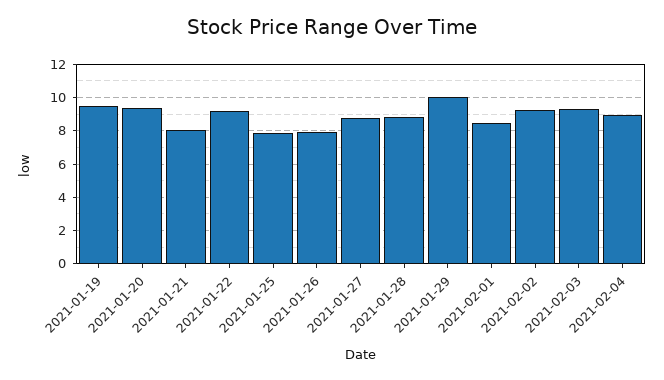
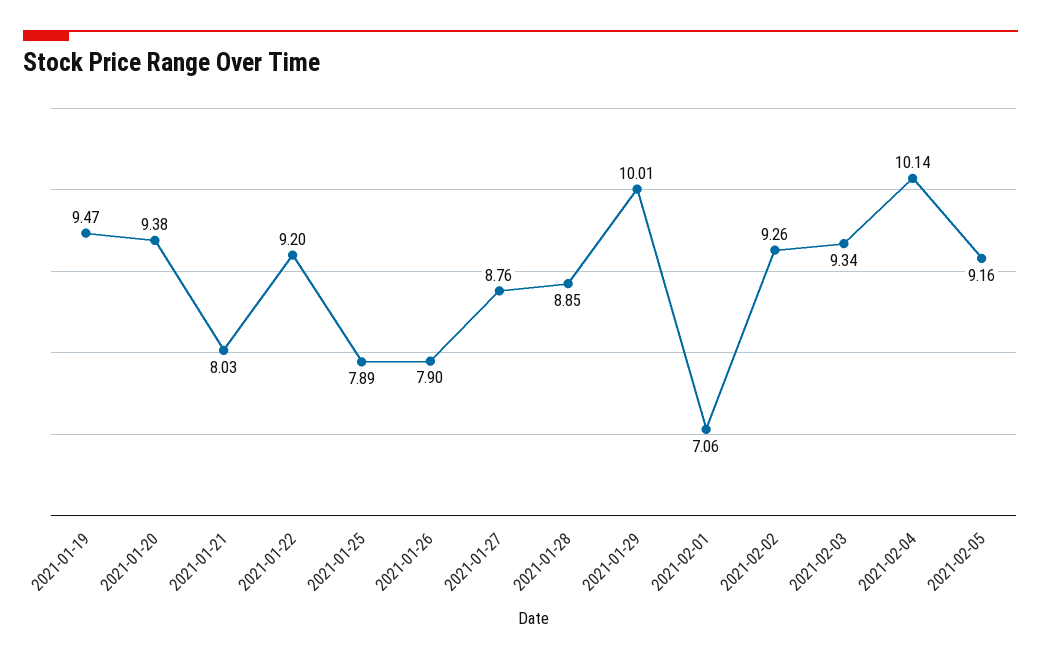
2021-02-01: 8.5 -> 7.06
2021-02-04: 9 -> 10.14
2021-02-05: none -> 9.16

